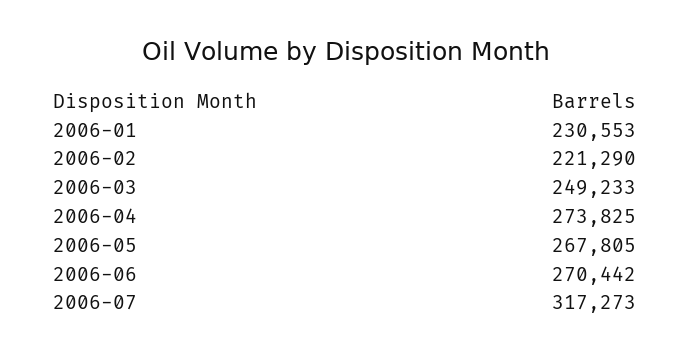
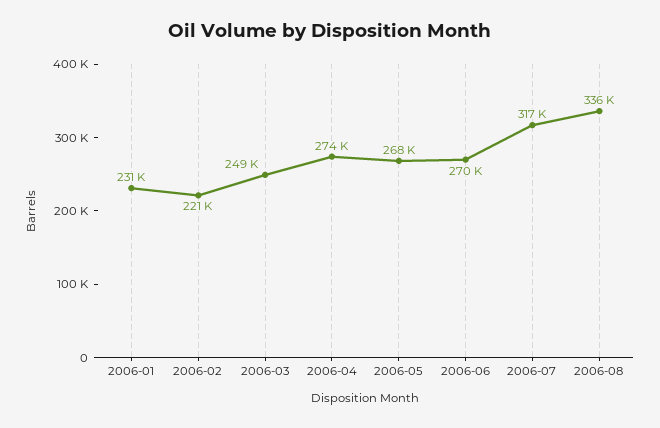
2006-08: none -> 336000

